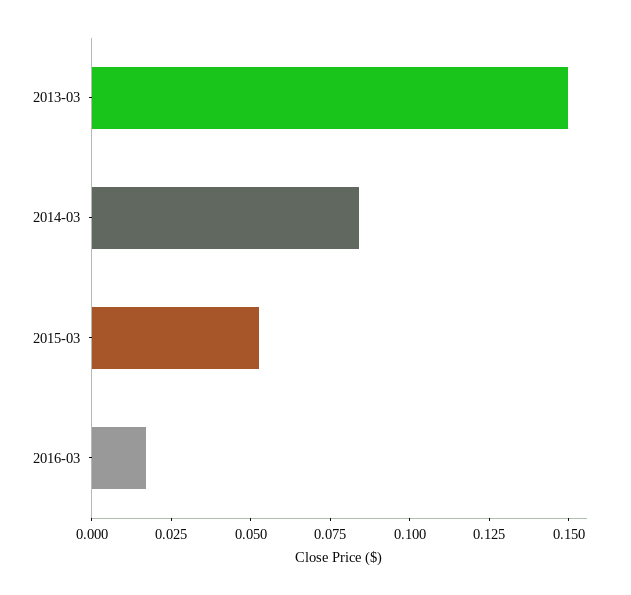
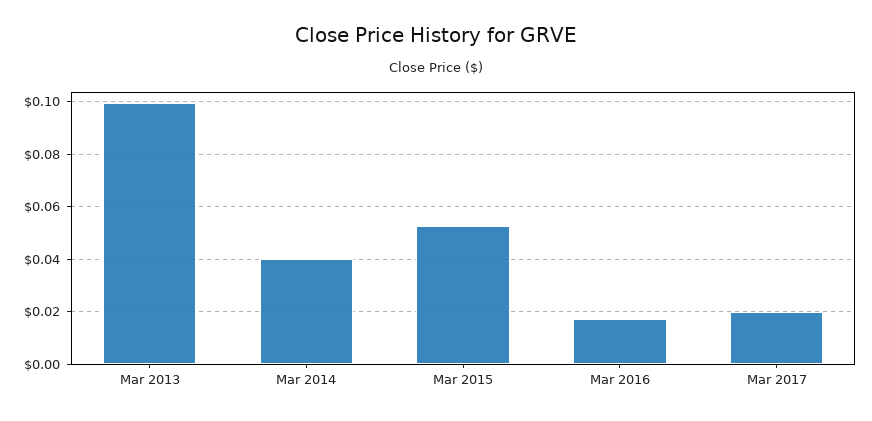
2013-03: 0.15 -> 0.1
2014-03: 0.085 -> 0.04
Mar 2017: none -> 0.02

